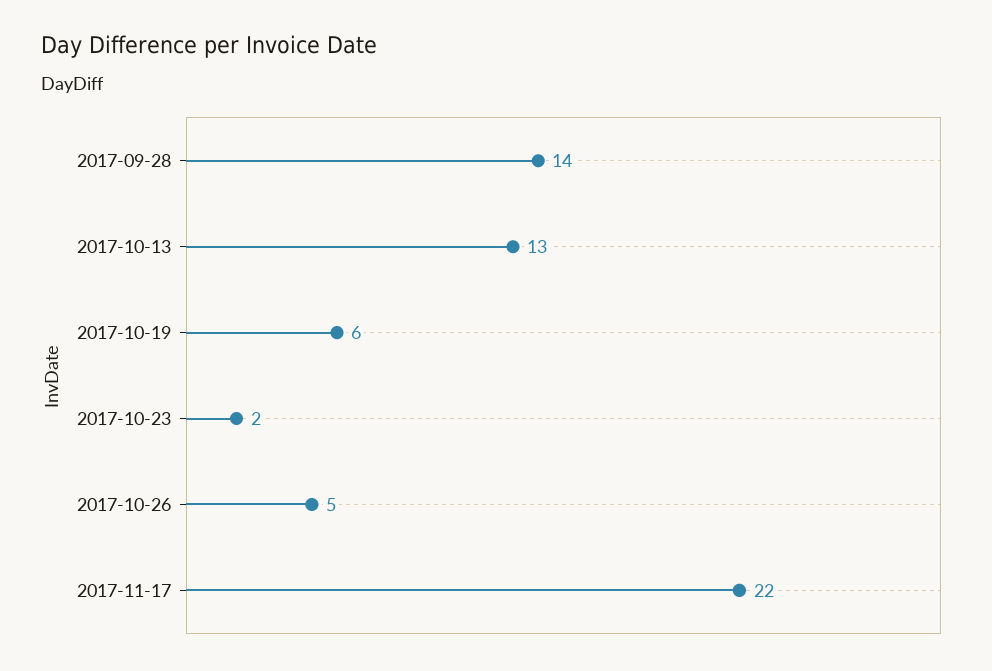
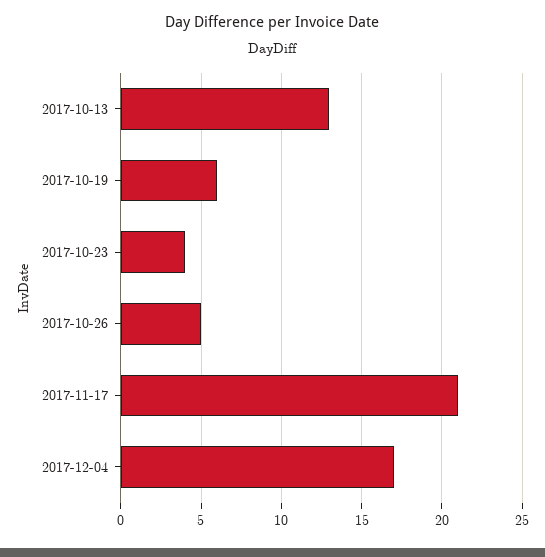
2017-09-28: 14 -> none
2017-10-23: 2 -> 4
2017-11-17: 22 -> 21
2017-12-04: none -> 17

